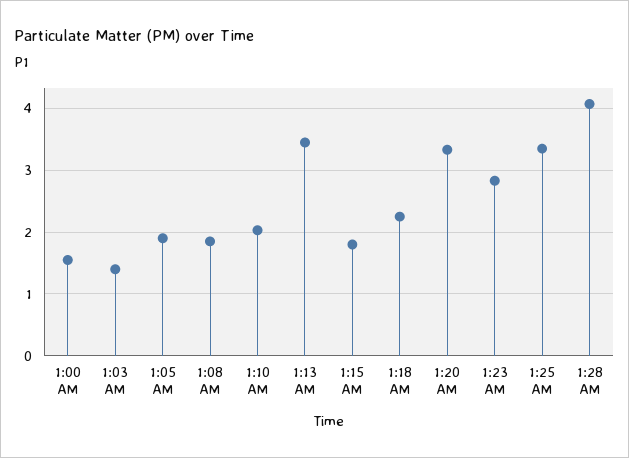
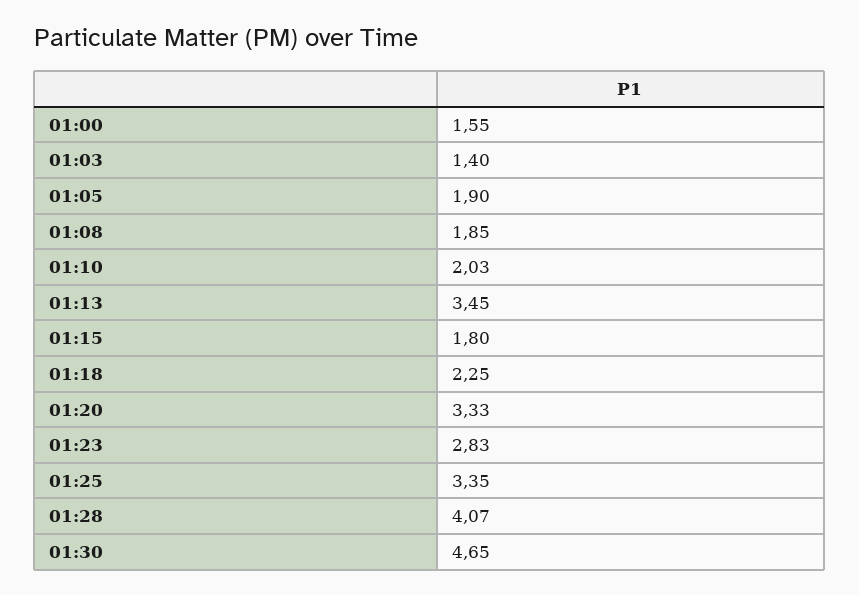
01:30: none -> 4.65

